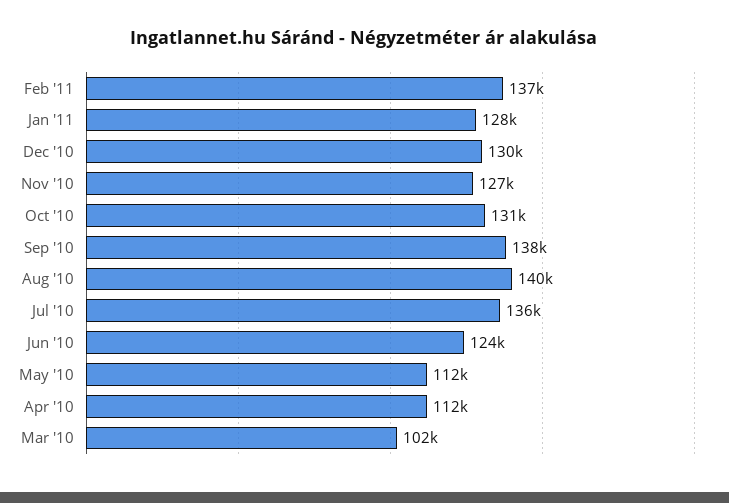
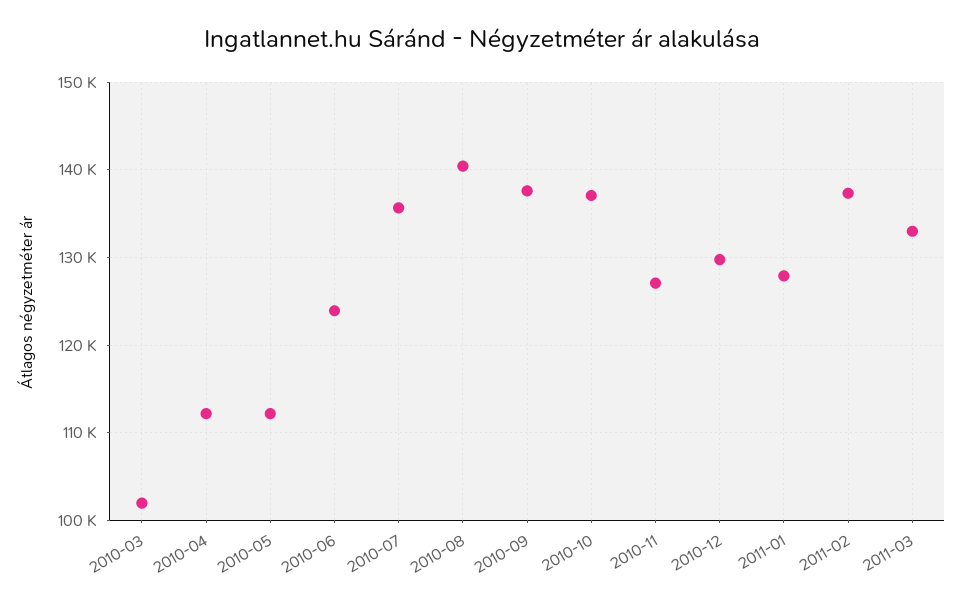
Oct '10: 131000 -> 137000
2011-03: none -> 133000

